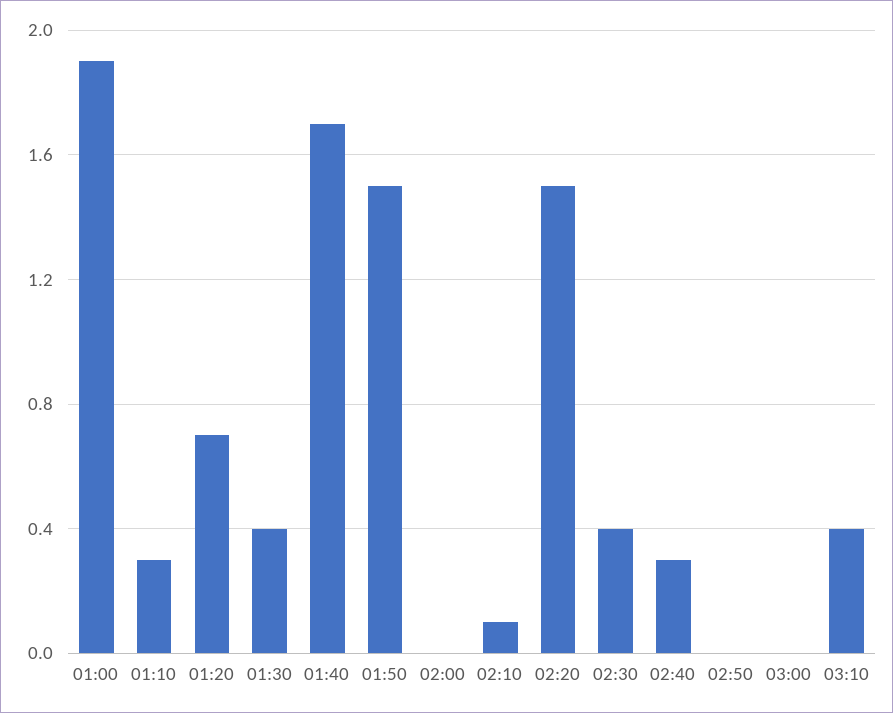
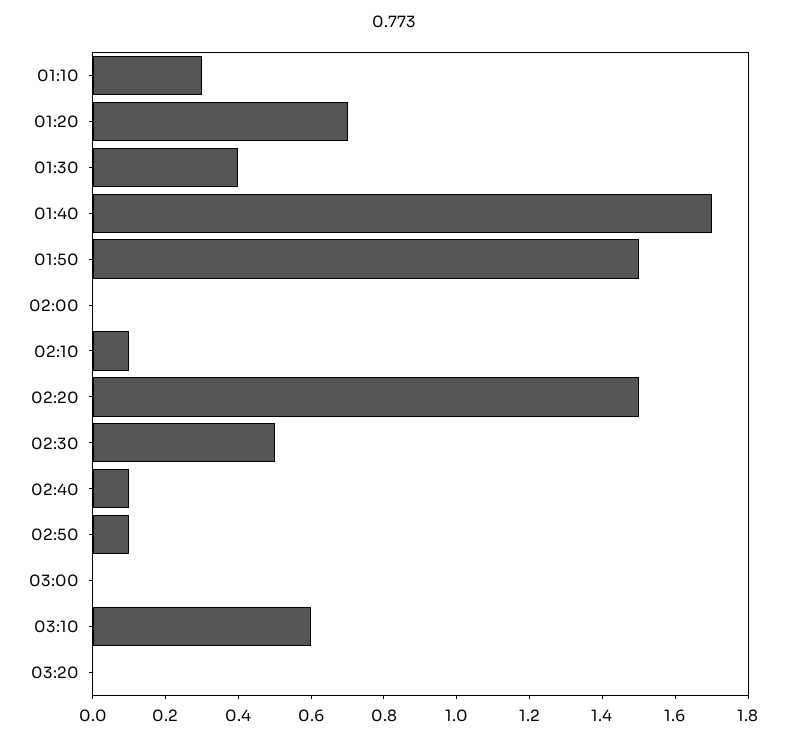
01:00: 1.9 -> none
02:30: 0.4 -> 0.5
02:40: 0.3 -> 0.1
02:50: 0 -> 0.1
03:10: 0.4 -> 0.6
03:20: none -> 0

